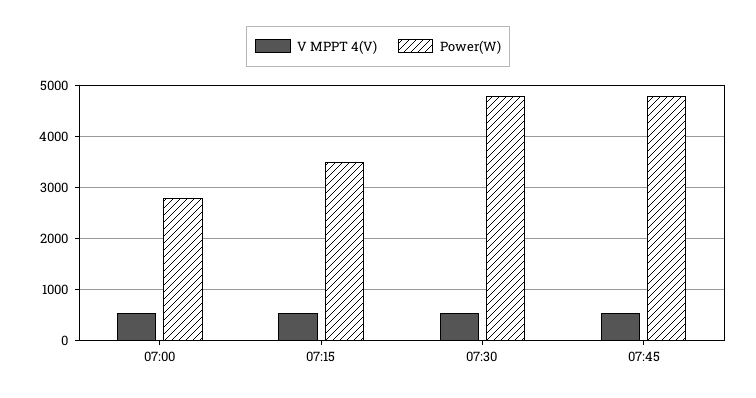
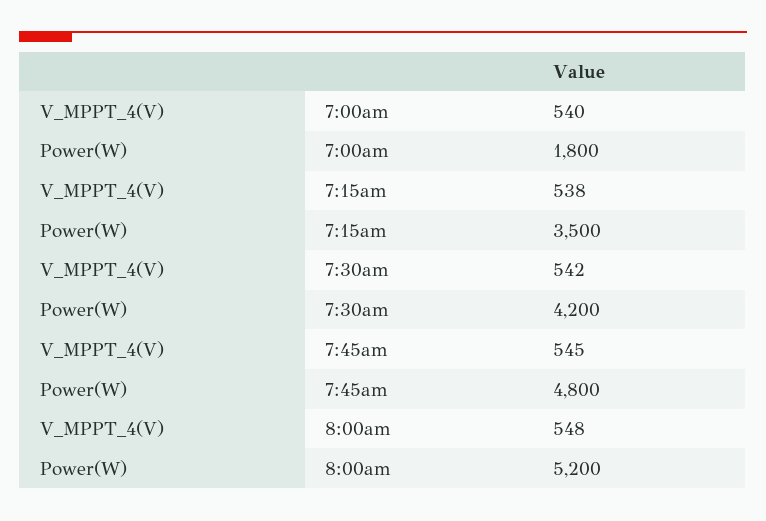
Power(W), 07:00: 2800 -> 1800
Power(W), 07:30: 4800 -> 4200
V MPPT 4(V), 8:00am: none -> 548
Power(W), 8:00am: none -> 5200

